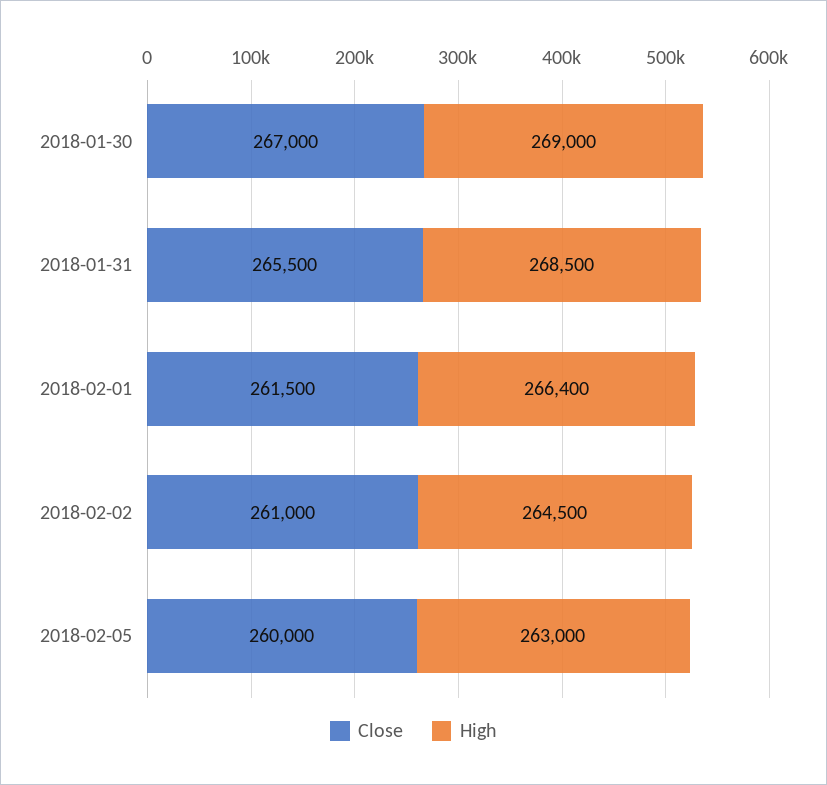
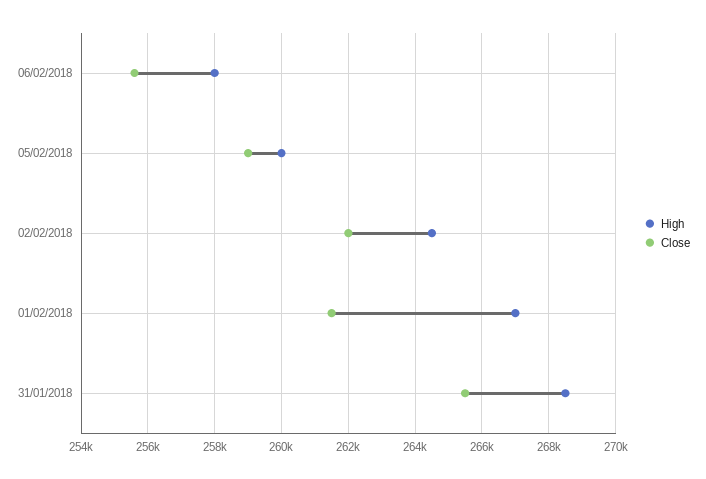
Close, 2018-01-30: 267000 -> none
High, 2018-01-30: 269000 -> none
High, 2018-02-01: 266400 -> 267000
Close, 2018-02-02: 261000 -> 262000
Close, 2018-02-05: 260000 -> 259000
High, 2018-02-05: 263000 -> 260000
High, 06/02/2018: none -> 258000
Close, 06/02/2018: none -> 255600

